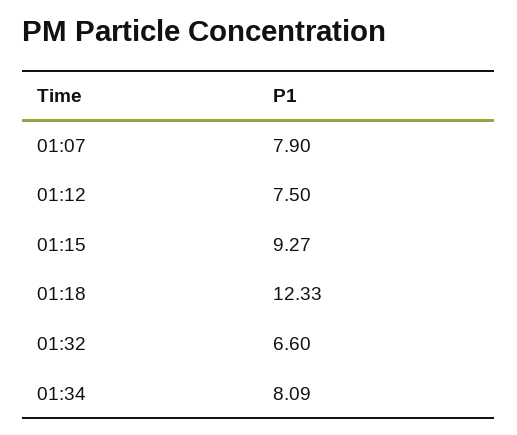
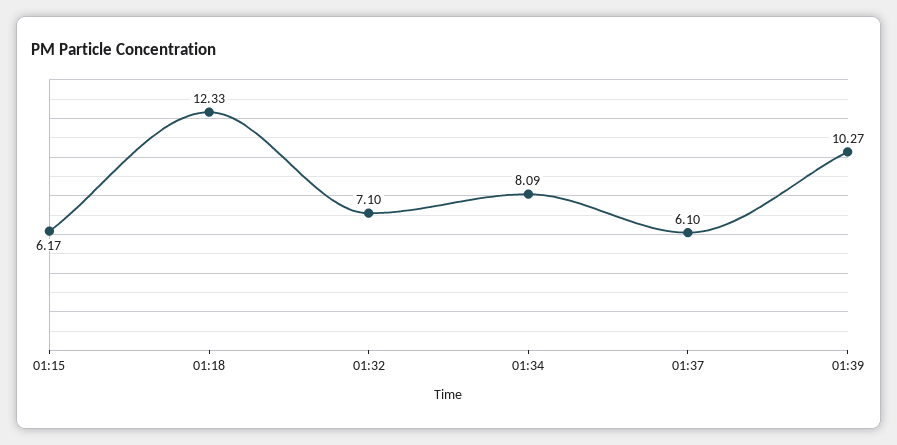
01:07: 7.9 -> none
01:12: 7.5 -> none
01:15: 9.27 -> 6.17
01:32: 6.6 -> 7.1
01:37: none -> 6.1
01:39: none -> 10.27

